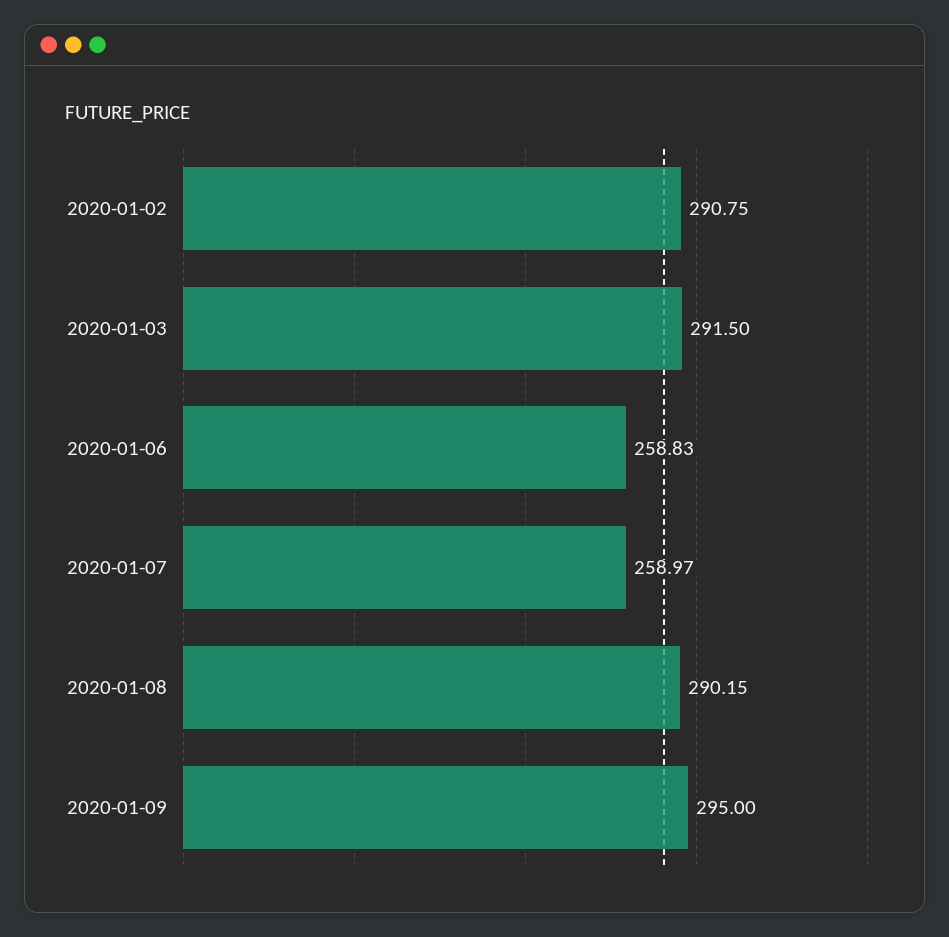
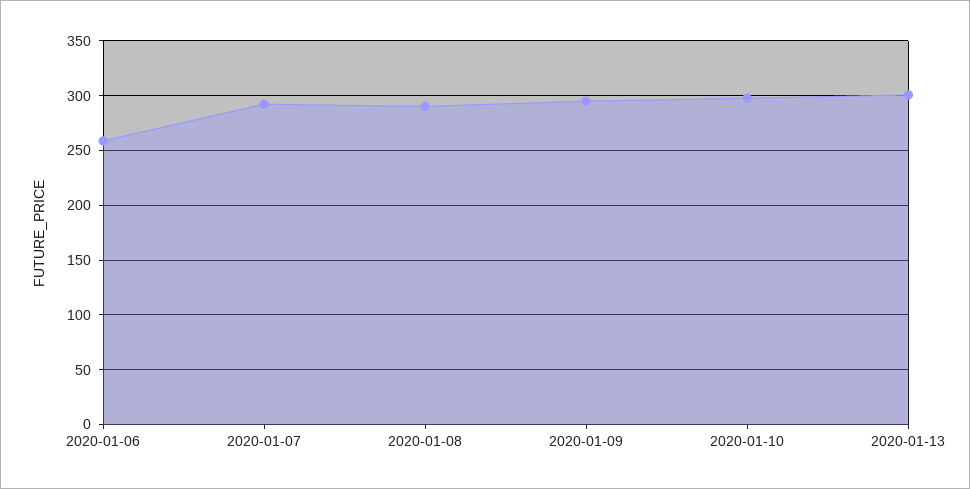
2020-01-02: 290.75 -> none
2020-01-03: 291.5 -> none
2020-01-07: 258.97 -> 290
2020-01-10: none -> 300
2020-01-13: none -> 300

